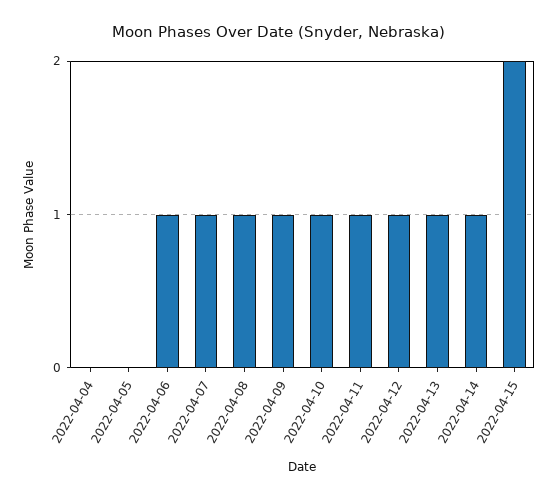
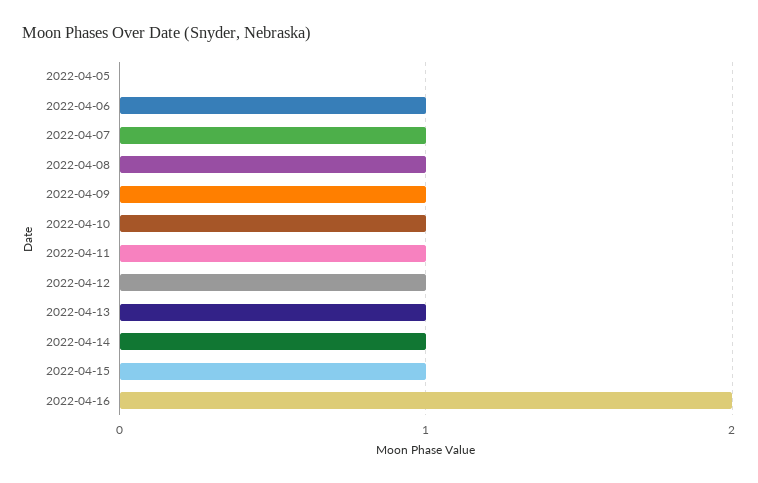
2022-04-04: 0 -> none
2022-04-15: 2 -> 1
2022-04-16: none -> 2

